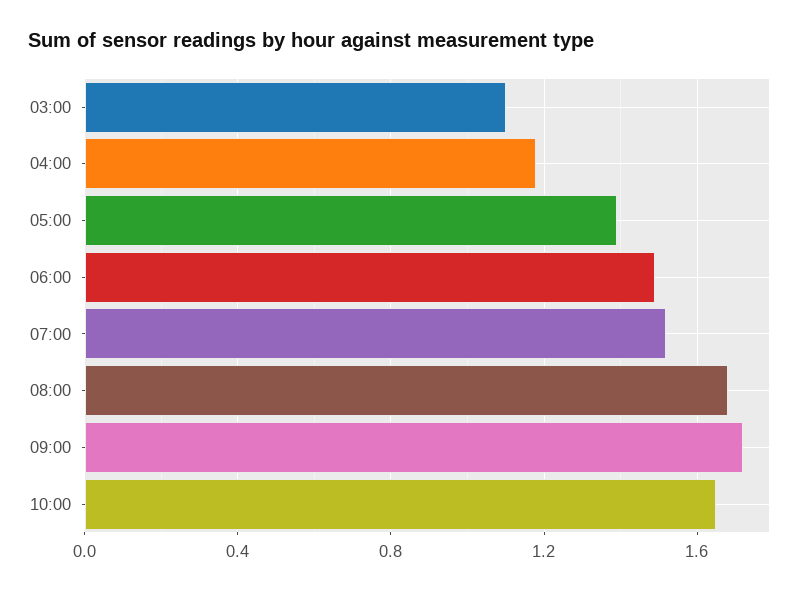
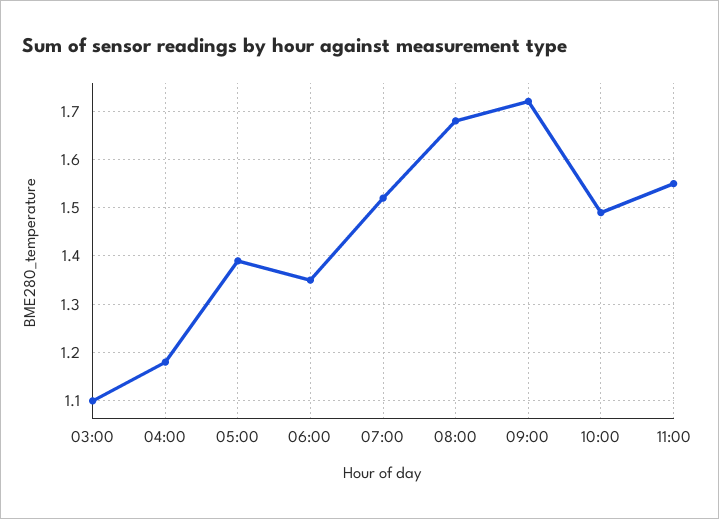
06:00: 1.5 -> 1.35
10:00: 1.65 -> 1.5
11:00: none -> 1.55

